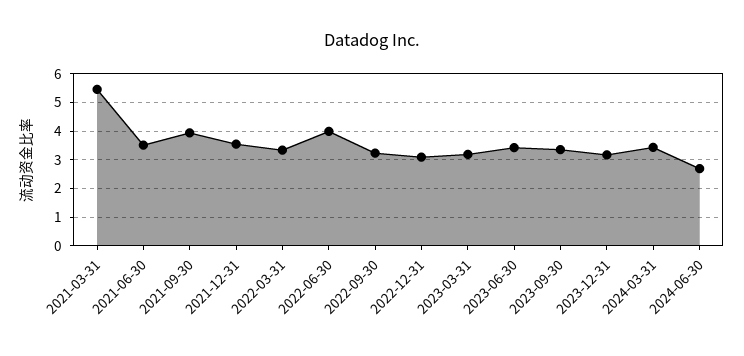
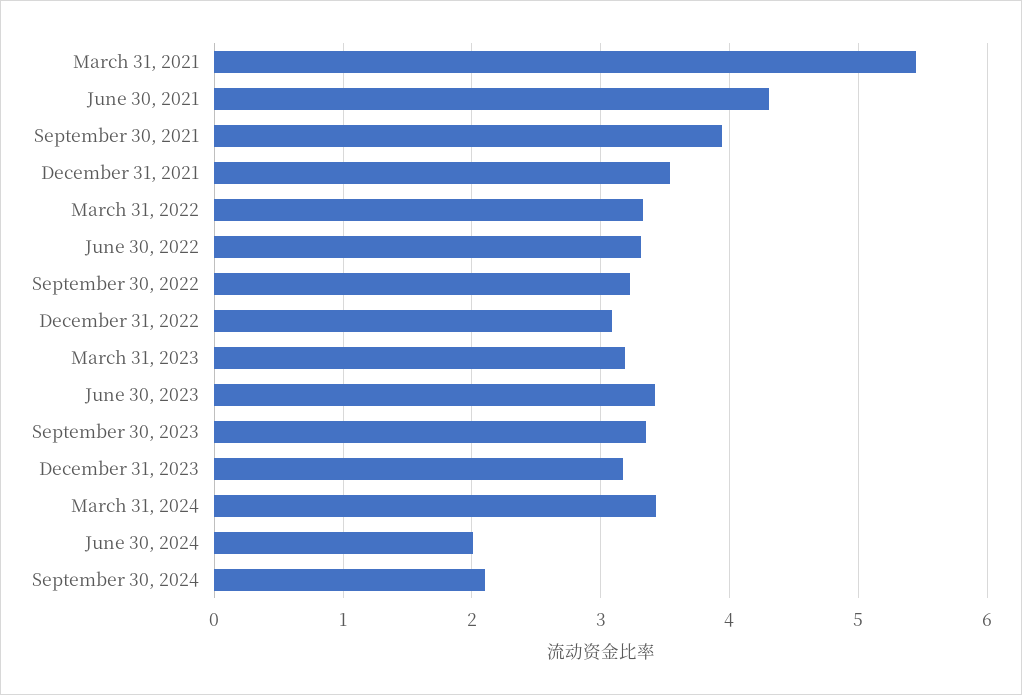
2021-06-30: 3.5 -> 4.3
2022-06-30: 4 -> 3.3
2024-06-30: 2.75 -> 2
September 30, 2024: none -> 2.1

